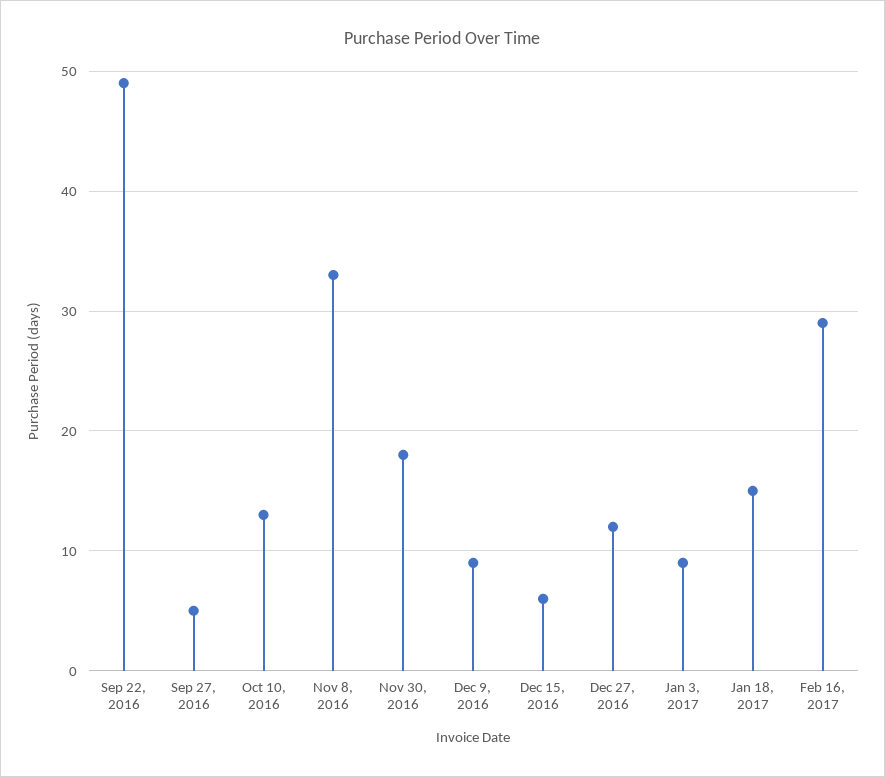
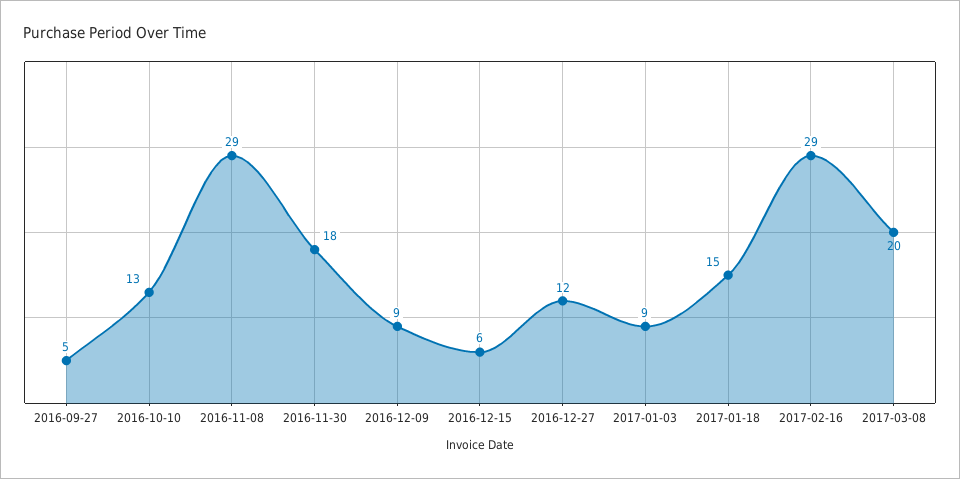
Sep 22, 2016: 49 -> none
Nov 8, 2016: 33 -> 29
2017-03-08: none -> 20

